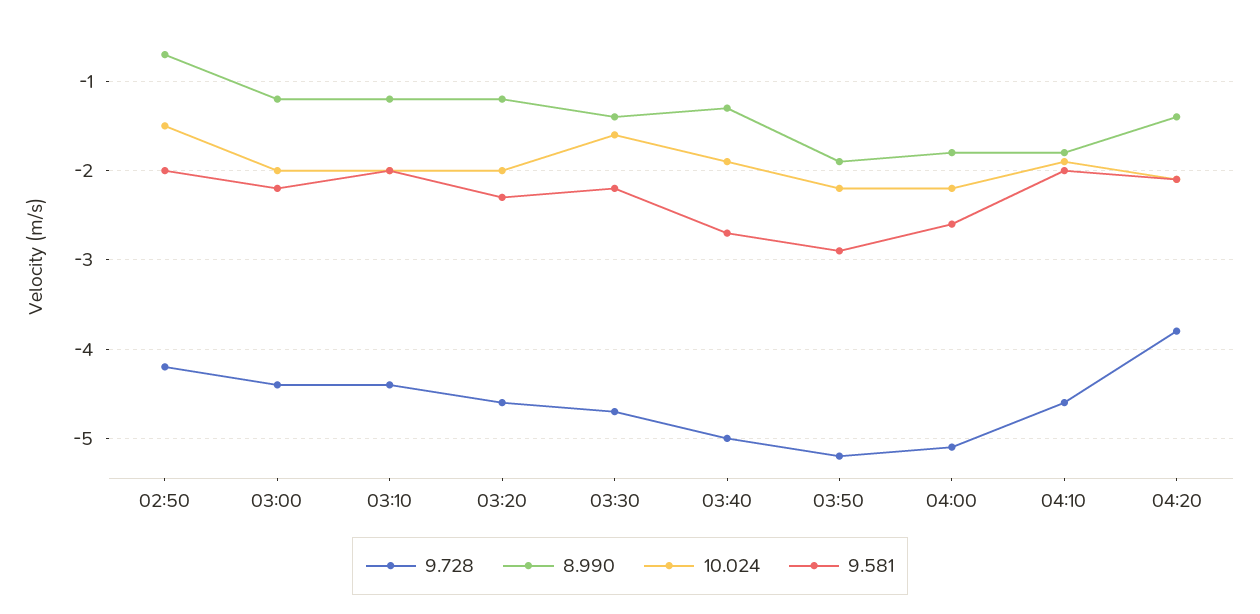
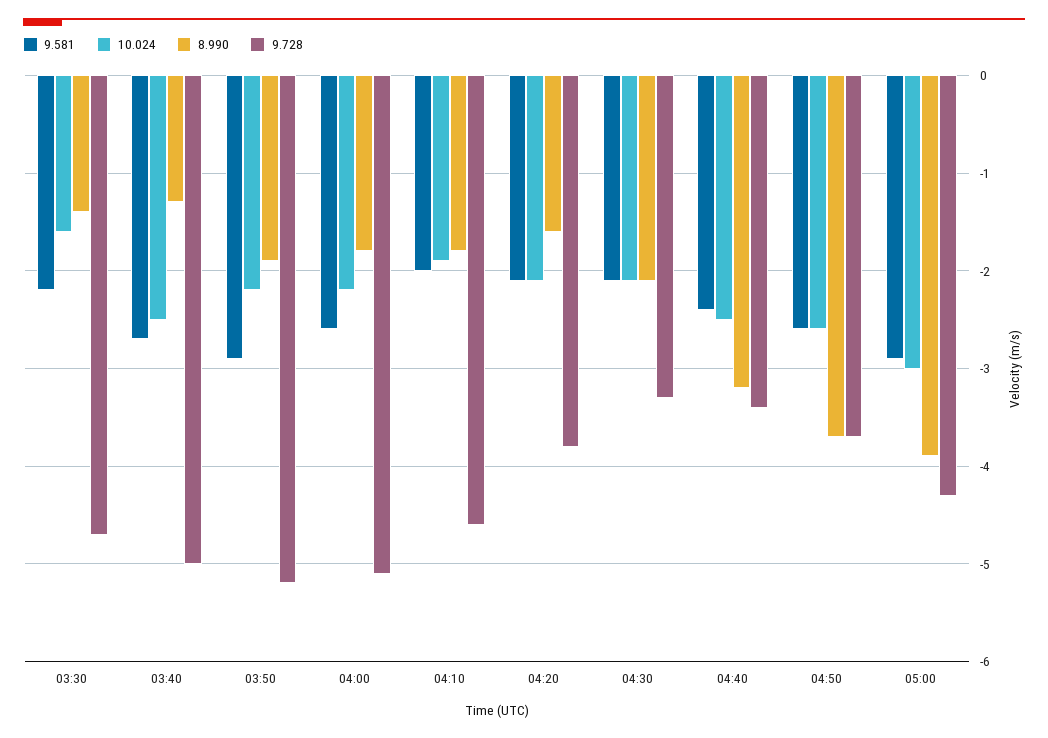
9.728, 02:50: -4.2 -> none
8.990, 02:50: -0.7 -> none
10.024, 02:50: -1.5 -> none
9.581, 02:50: -2 -> none
9.728, 03:00: -4.4 -> none
8.990, 03:00: -1.2 -> none
10.024, 03:00: -2 -> none
9.581, 03:00: -2.2 -> none
9.728, 03:10: -4.4 -> none
8.990, 03:10: -1.2 -> none
10.024, 03:10: -2 -> none
9.581, 03:10: -2 -> none
9.728, 03:20: -4.6 -> none
8.990, 03:20: -1.2 -> none
10.024, 03:20: -2 -> none
9.581, 03:20: -2.3 -> none
10.024, 03:40: -1.9 -> -2.5
8.990, 04:20: -1.4 -> -1.6
9.581, 04:30: none -> -2.1
10.024, 04:30: none -> -2.1
8.990, 04:30: none -> -2.1
9.728, 04:30: none -> -3.3
9.581, 04:40: none -> -2.4
10.024, 04:40: none -> -2.5
8.990, 04:40: none -> -3.2
9.728, 04:40: none -> -3.4
9.581, 04:50: none -> -2.6
10.024, 04:50: none -> -2.6
8.990, 04:50: none -> -3.7
9.728, 04:50: none -> -3.7
9.581, 05:00: none -> -2.9
10.024, 05:00: none -> -3
8.990, 05:00: none -> -3.9
9.728, 05:00: none -> -4.3

